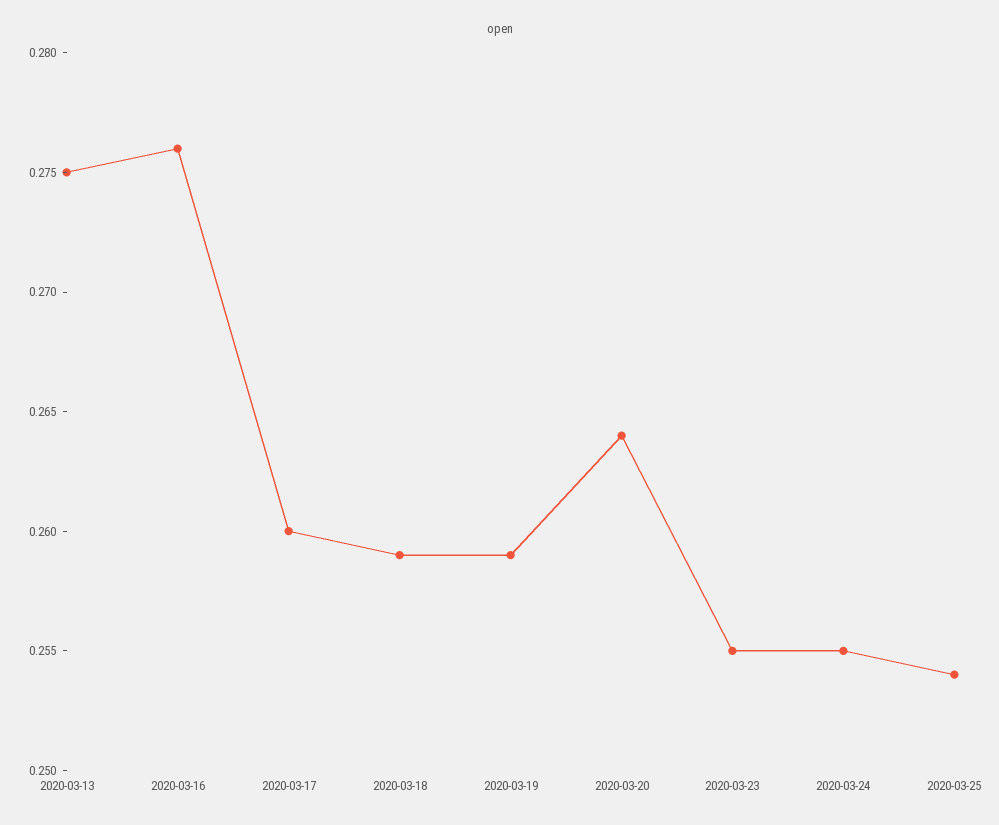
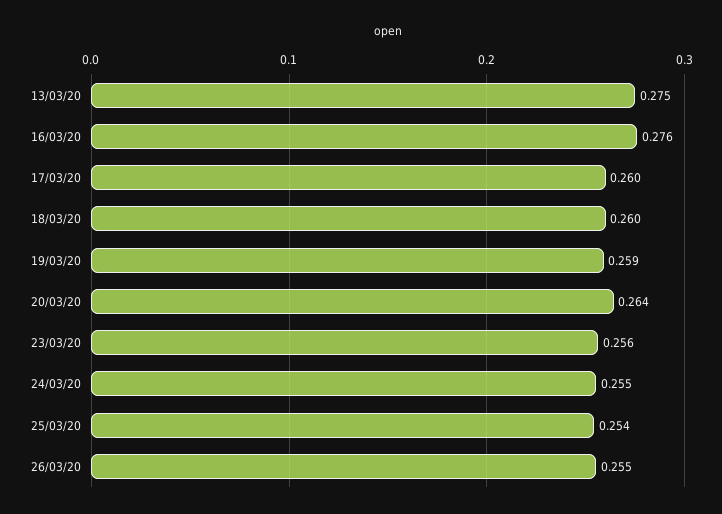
2020-03-18: 0.259 -> 0.26
2020-03-23: 0.255 -> 0.256
26/03/20: none -> 0.255

